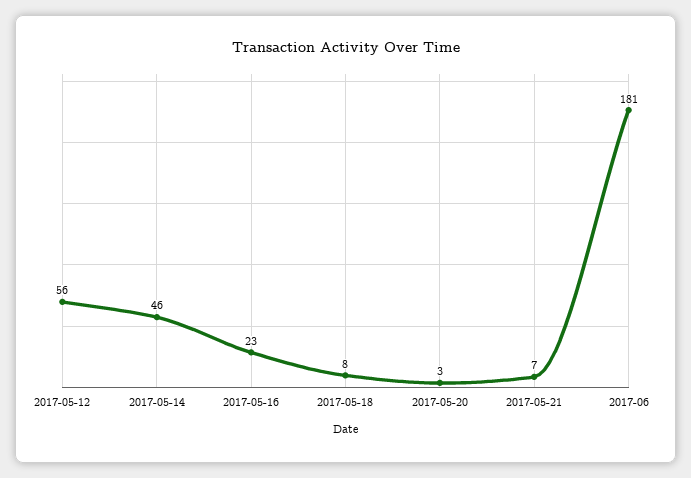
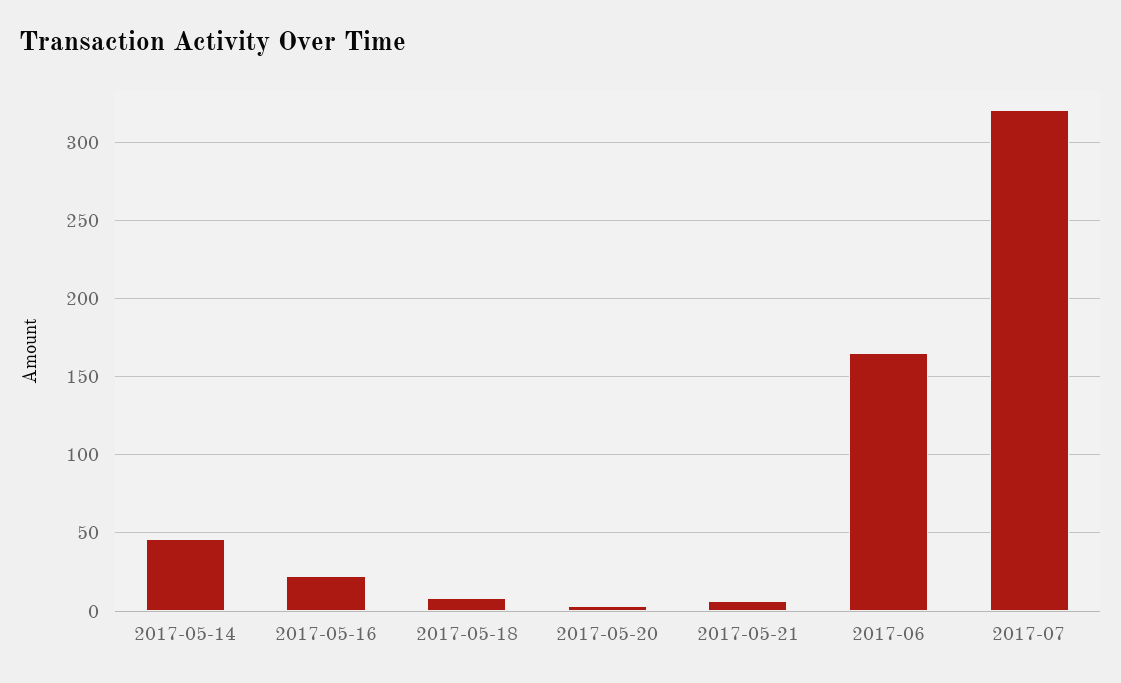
2017-05-12: 56 -> none
2017-06: 181 -> 165
2017-07: none -> 320

